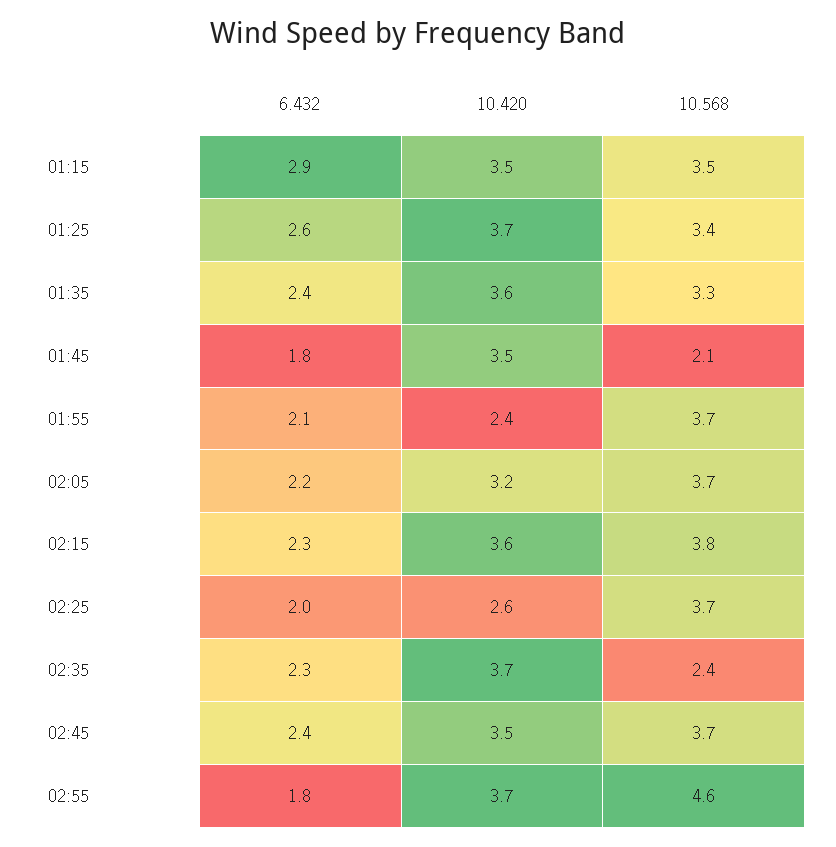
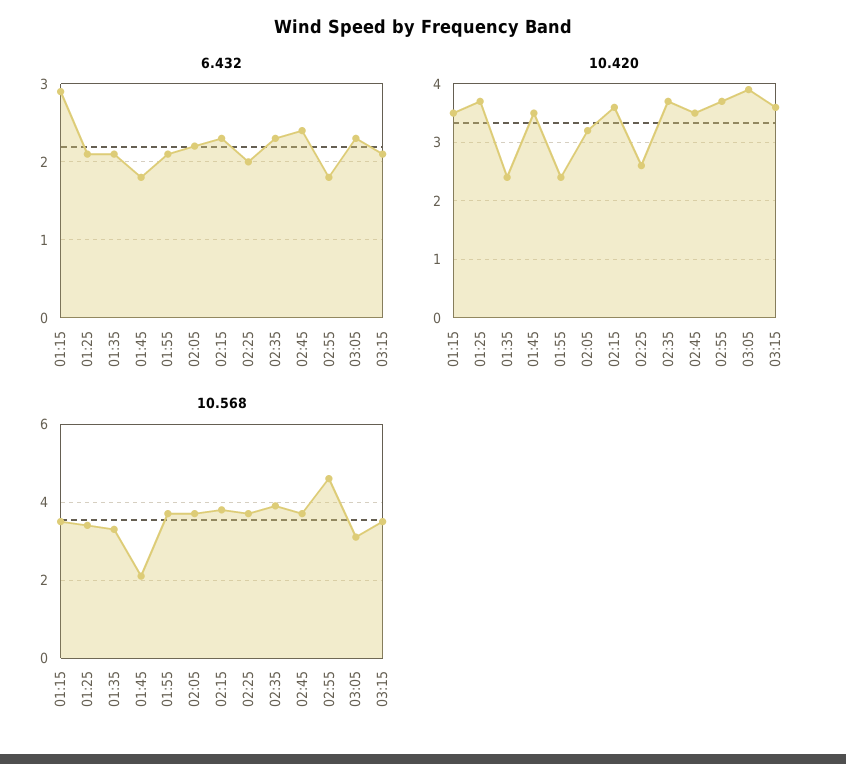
6.432, 01:25: 2.6 -> 2.1
6.432, 01:35: 2.4 -> 2.1
10.420, 01:35: 3.6 -> 2.5
10.568, 02:35: 2.4 -> 4
6.432, 03:05: none -> 2.3
6.432, 03:15: none -> 2.1
10.420, 03:05: none -> 4
10.420, 03:15: none -> 3.5
10.568, 03:05: none -> 3
10.568, 03:15: none -> 3.5

